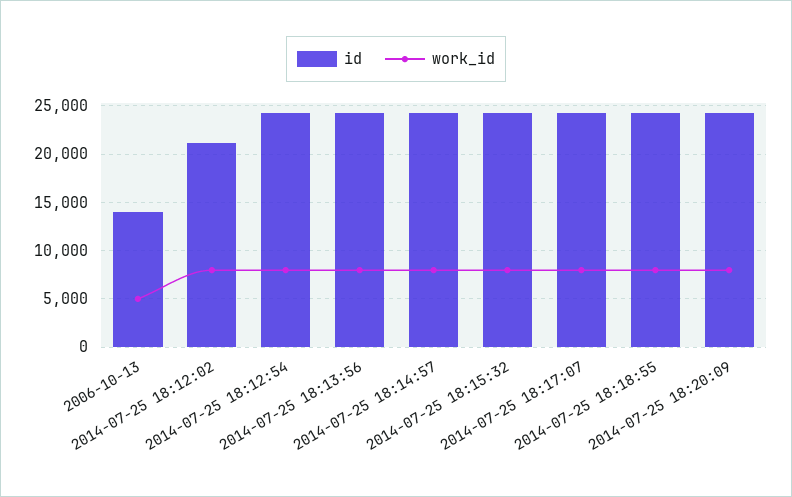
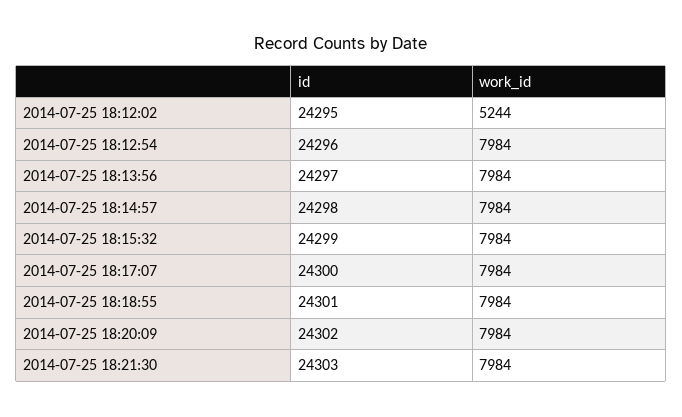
id, 2006-10-13: 14000 -> none
work_id, 2006-10-13: 5000 -> none
id, 2014-07-25 18:12:02: 21000 -> 24295
work_id, 2014-07-25 18:12:02: 8000 -> 5244
id, 2014-07-25 18:21:30: none -> 24303
work_id, 2014-07-25 18:21:30: none -> 7984

